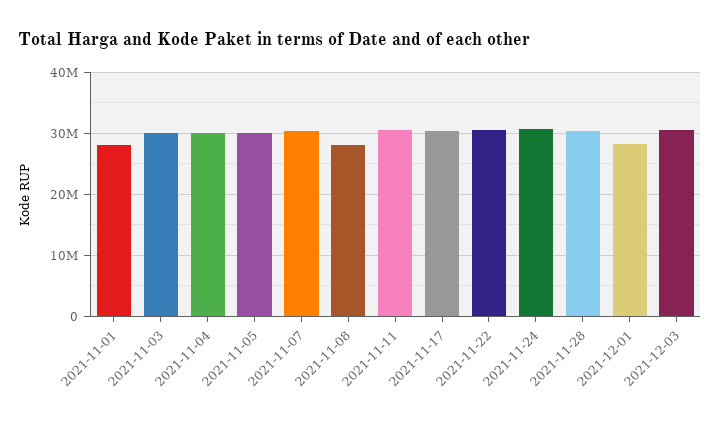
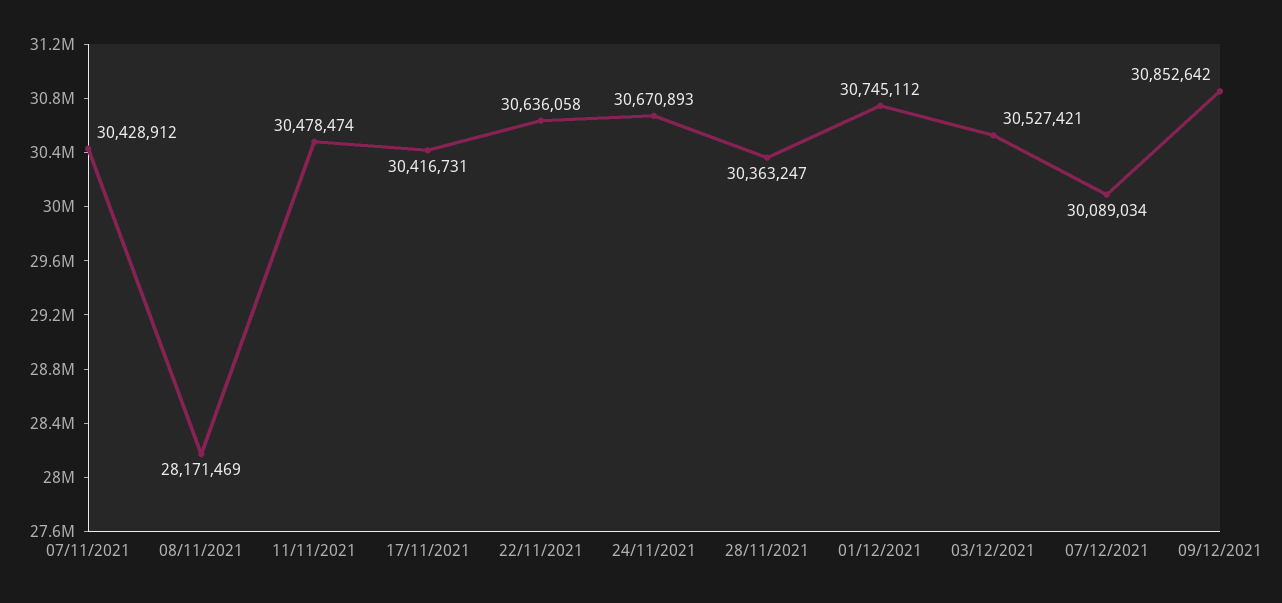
2021-11-01: 28000000 -> none
2021-11-03: 30000000 -> none
2021-11-04: 30000000 -> none
2021-11-05: 30000000 -> none
2021-12-01: 28000000 -> 30745112
07/12/2021: none -> 30089034
09/12/2021: none -> 30852642

